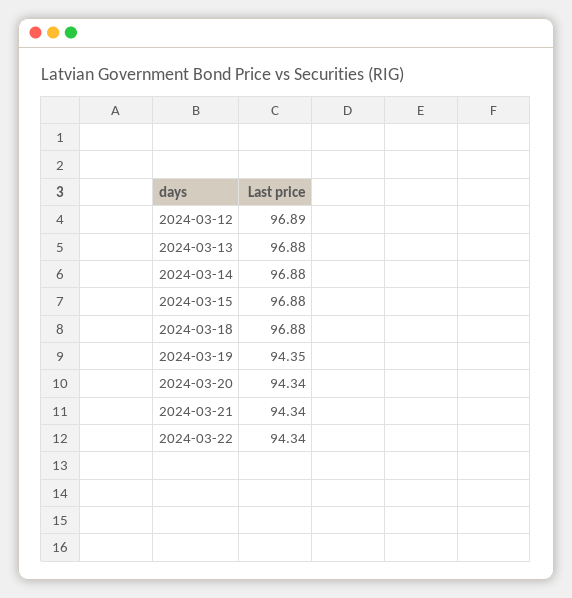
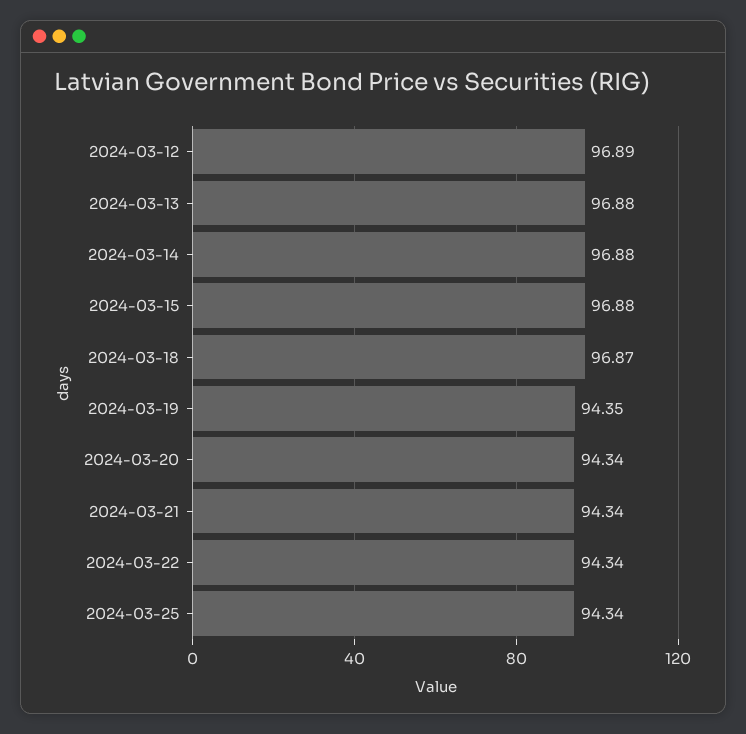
2024-03-18: 96.88 -> 96.87
2024-03-25: none -> 94.34

